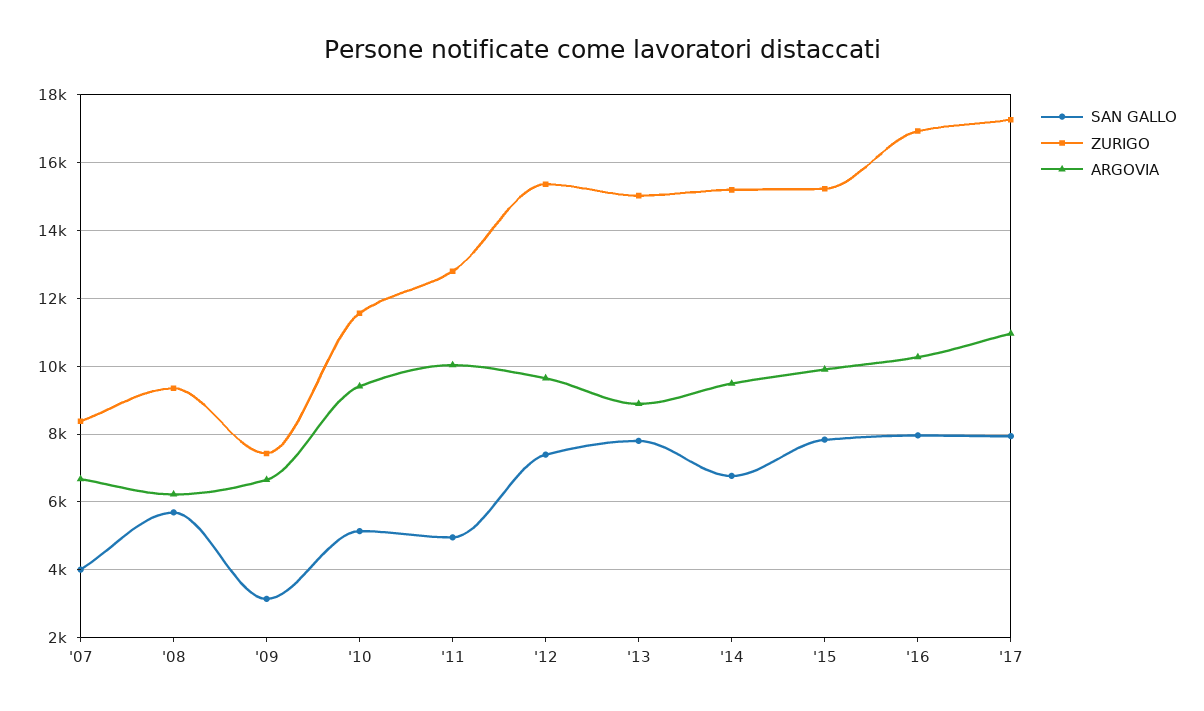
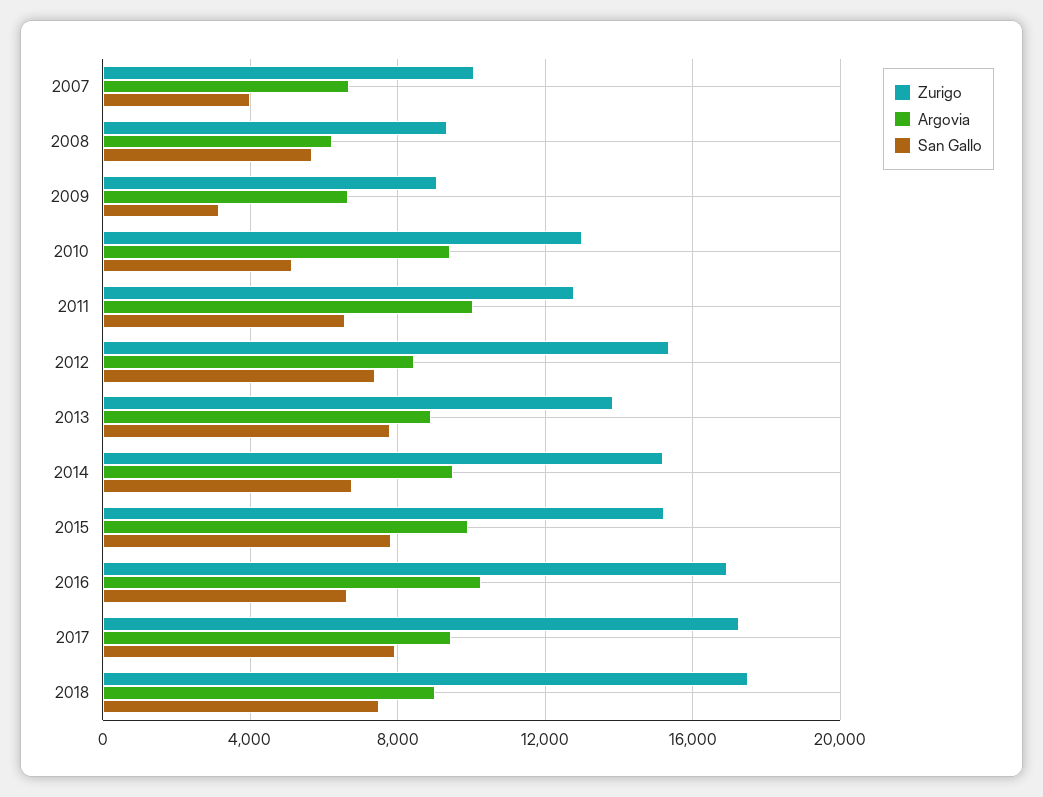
ZURIGO, '07: 8400 -> 10000
ZURIGO, '09: 7400 -> 9000
ZURIGO, '10: 11600 -> 13000
SAN GALLO, '11: 5000 -> 6500
ARGOVIA, '12: 9600 -> 8500
ZURIGO, '13: 15000 -> 14000
SAN GALLO, '16: 8000 -> 6500
ARGOVIA, '17: 11000 -> 9500
ZURIGO, 2018: none -> 17500
ARGOVIA, 2018: none -> 9000
SAN GALLO, 2018: none -> 7500

